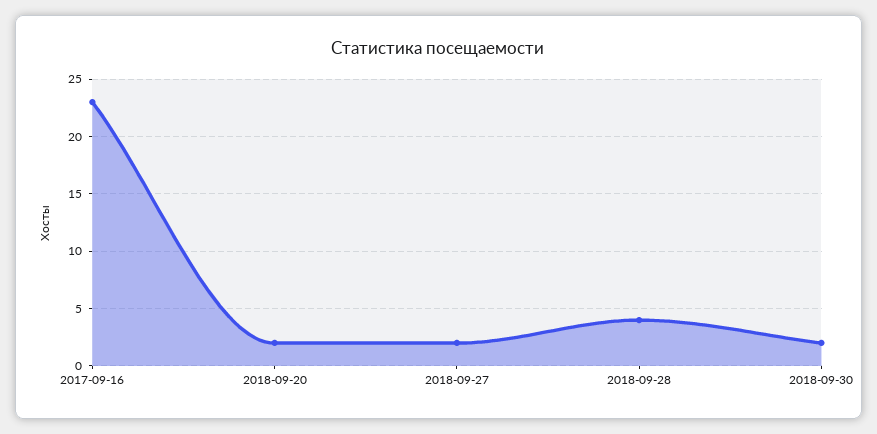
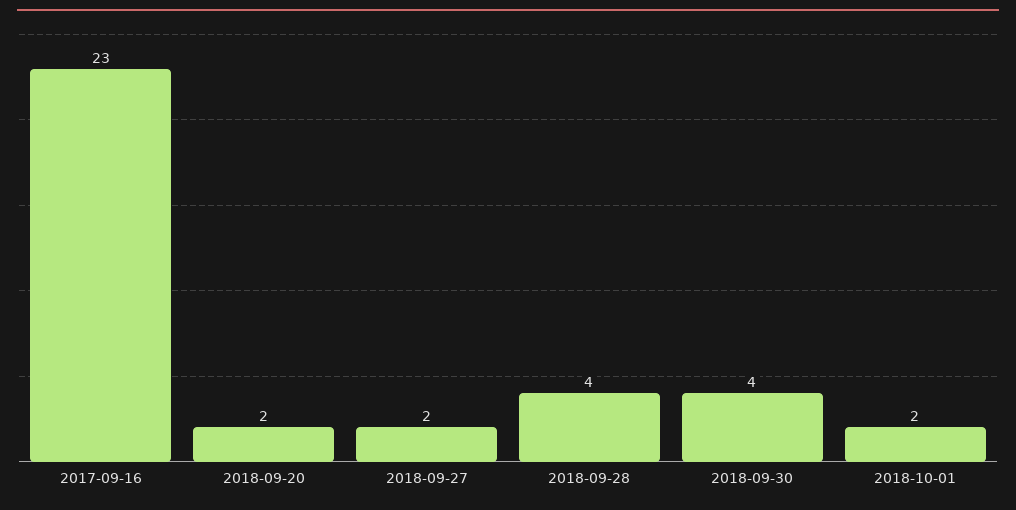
2018-09-30: 2 -> 4
2018-10-01: none -> 2

